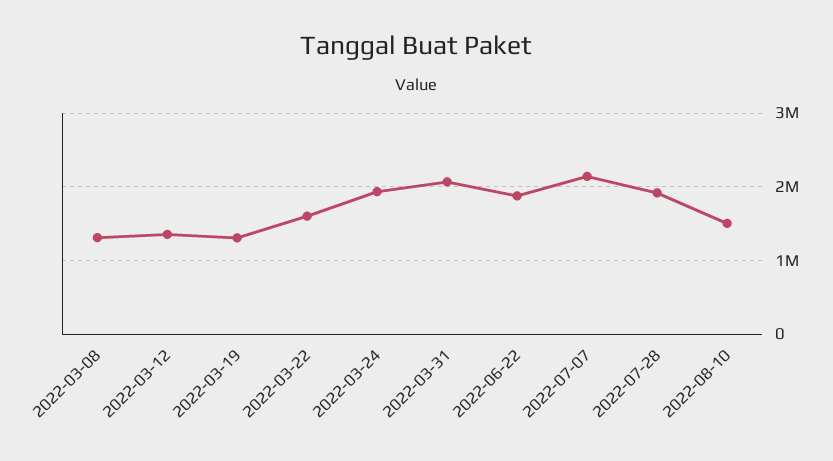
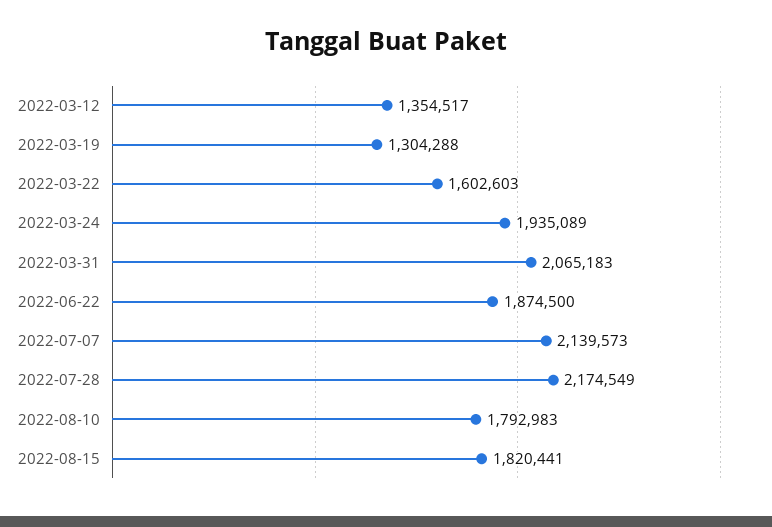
2022-03-08: 1300000 -> none
2022-07-28: 1900000 -> 2174549
2022-08-10: 1500000 -> 1792983
2022-08-15: none -> 1820441

